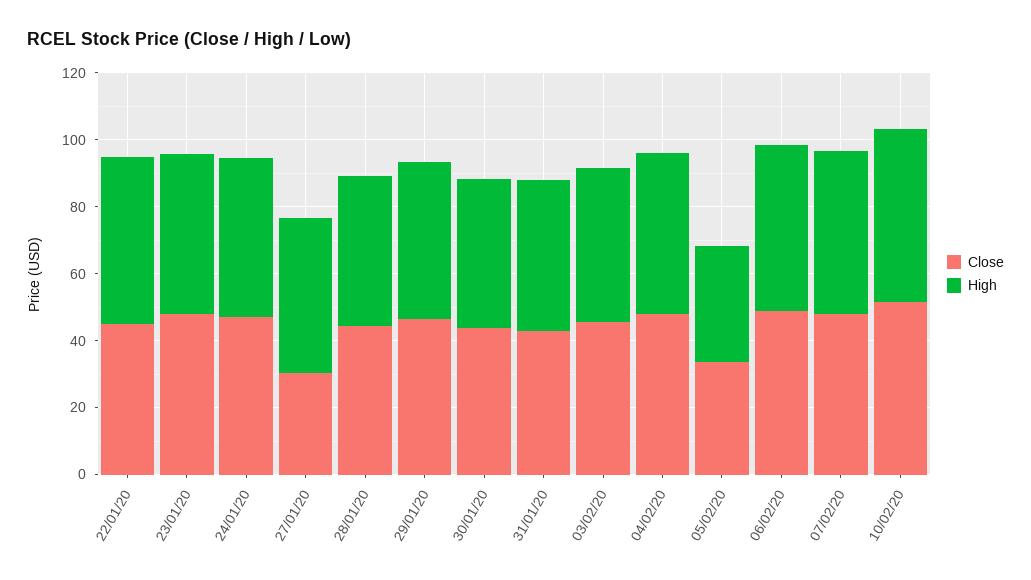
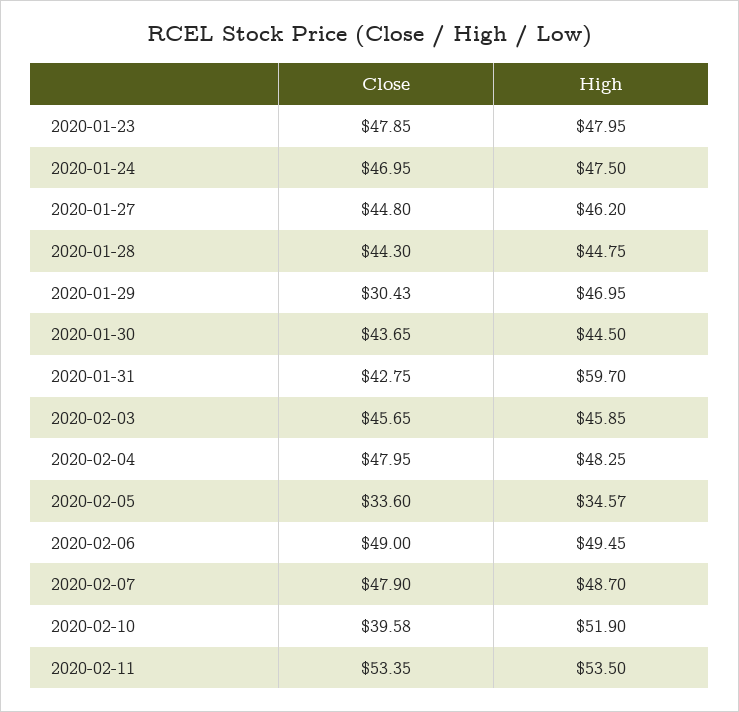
Close, 22/01/20: 45 -> none
High, 22/01/20: 50 -> none
Close, 27/01/20: 30 -> 44.8
Close, 29/01/20: 45 -> 30.43
High, 31/01/20: 45 -> 59.7
Close, 10/02/20: 50 -> 39.58
Close, 2020-02-11: none -> 53.35
High, 2020-02-11: none -> 53.5

